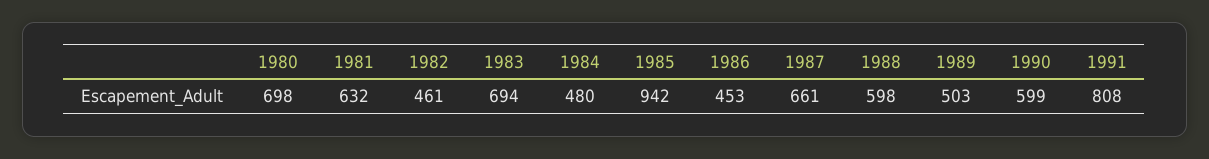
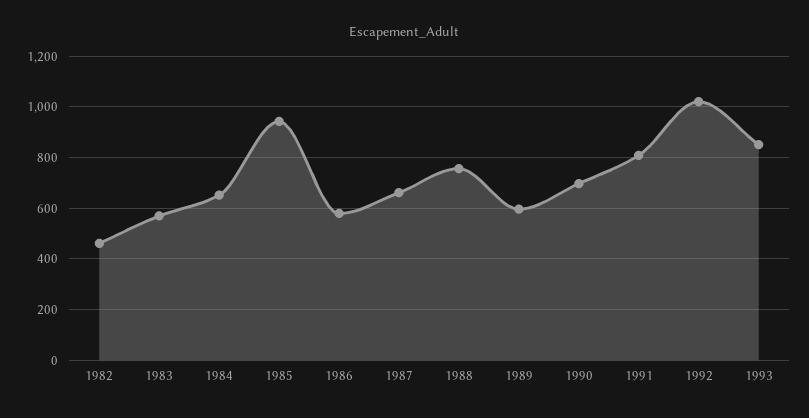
1980: 698 -> none
1981: 632 -> none
1983: 694 -> 575
1984: 480 -> 650
1986: 453 -> 575
1988: 598 -> 750
1989: 503 -> 600
1990: 599 -> 700
1992: none -> 1025
1993: none -> 850

